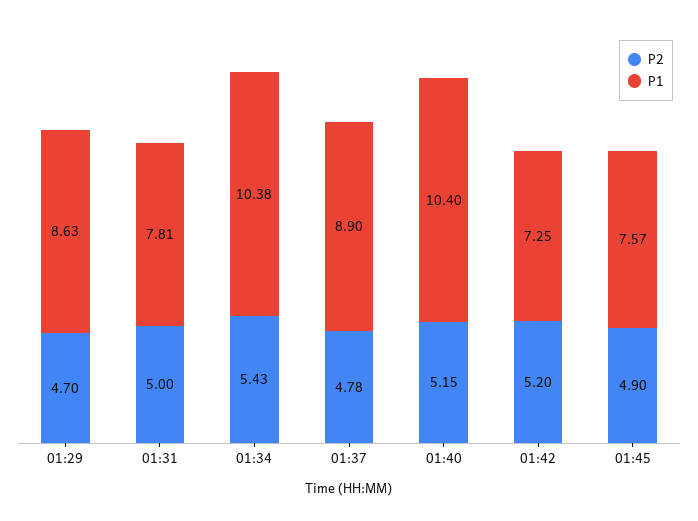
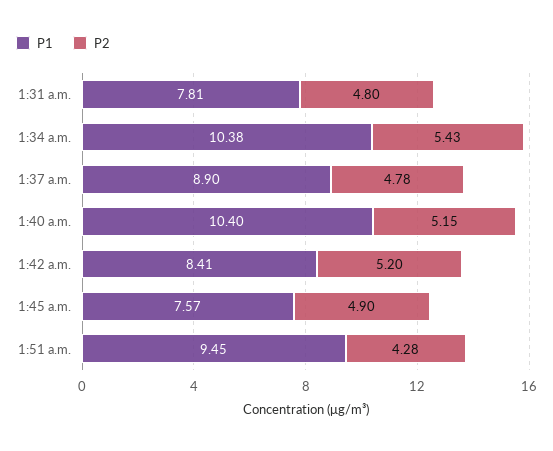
P2, 01:29: 4.7 -> none
P1, 01:29: 8.63 -> none
P2, 01:31: 5 -> 4.8
P1, 01:42: 7.25 -> 8.41
P1, 1:51 a.m.: none -> 9.45
P2, 1:51 a.m.: none -> 4.28

